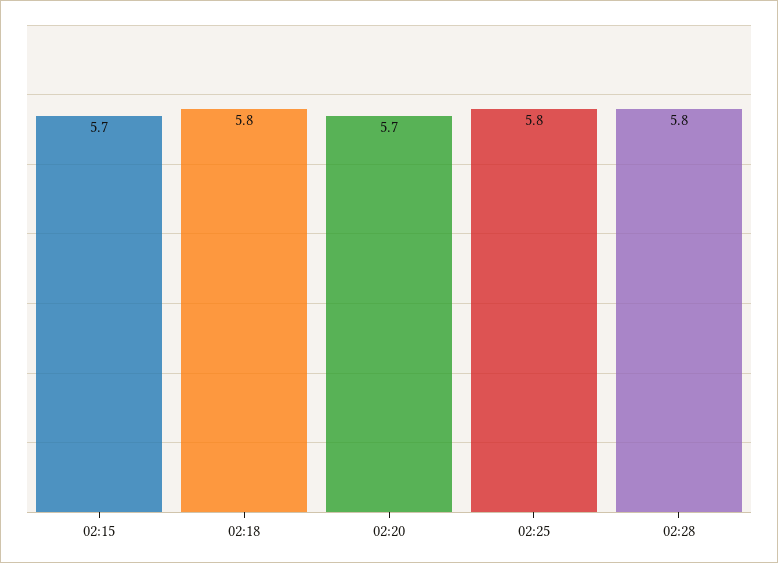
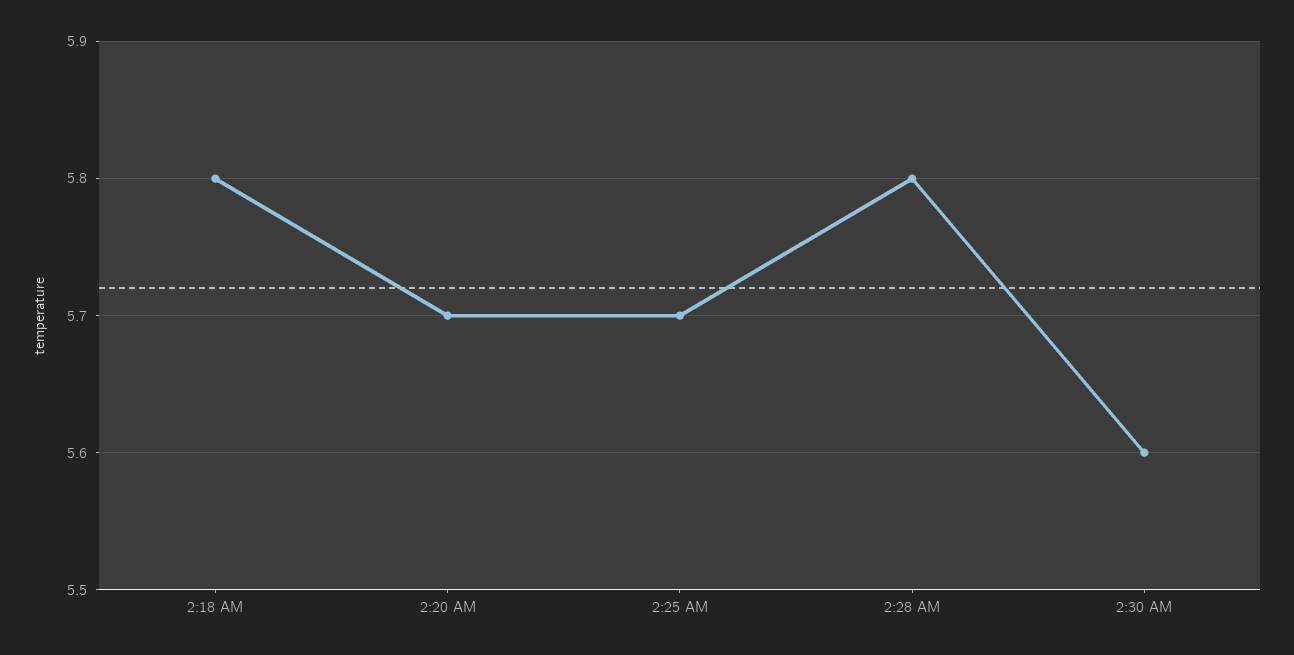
02:15: 5.7 -> none
02:25: 5.8 -> 5.7
2:30 AM: none -> 5.6

